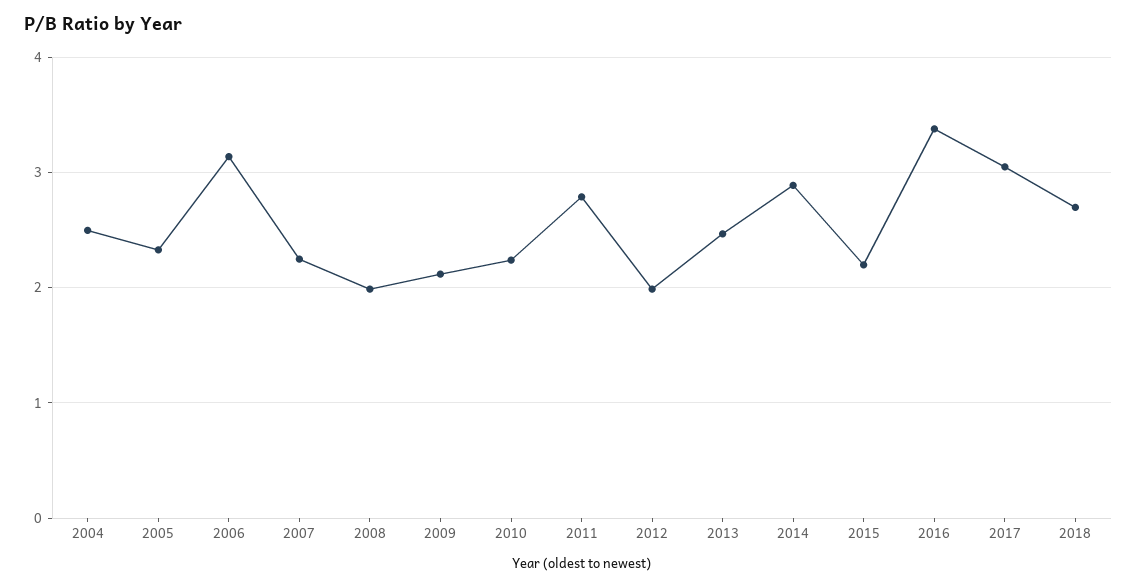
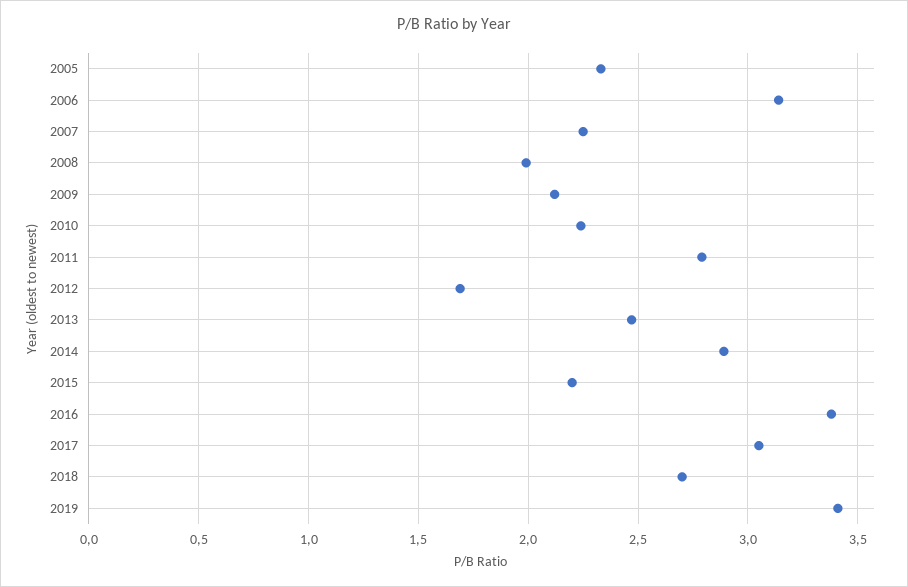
2004: 2.5 -> none
2012: 2 -> 1.7
2019: none -> 3.4

